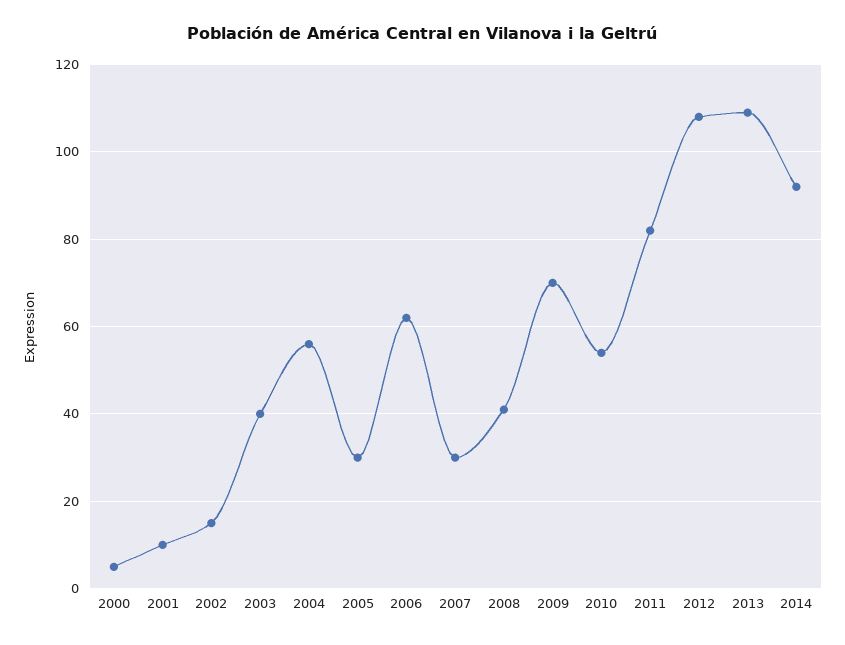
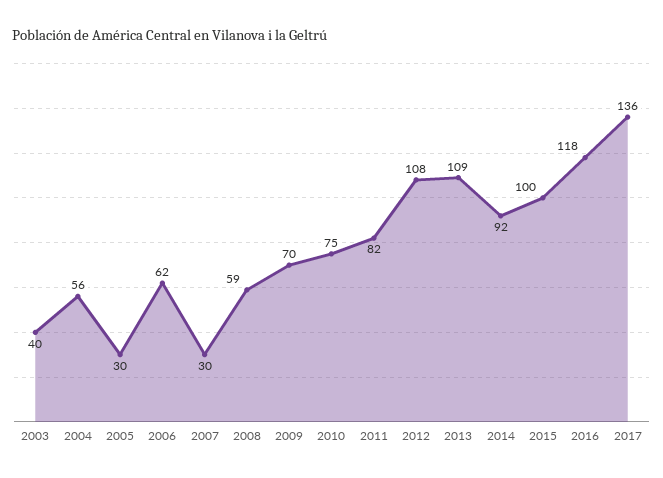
2000: 5 -> none
2001: 10 -> none
2002: 15 -> none
2008: 40 -> 59
2010: 55 -> 75
2015: none -> 100
2016: none -> 118
2017: none -> 136

